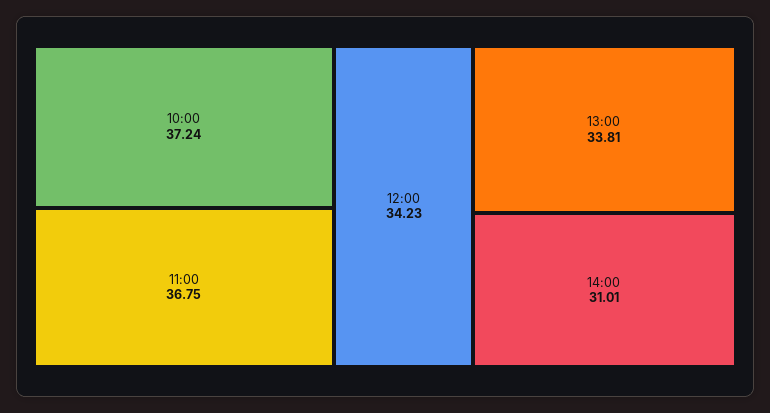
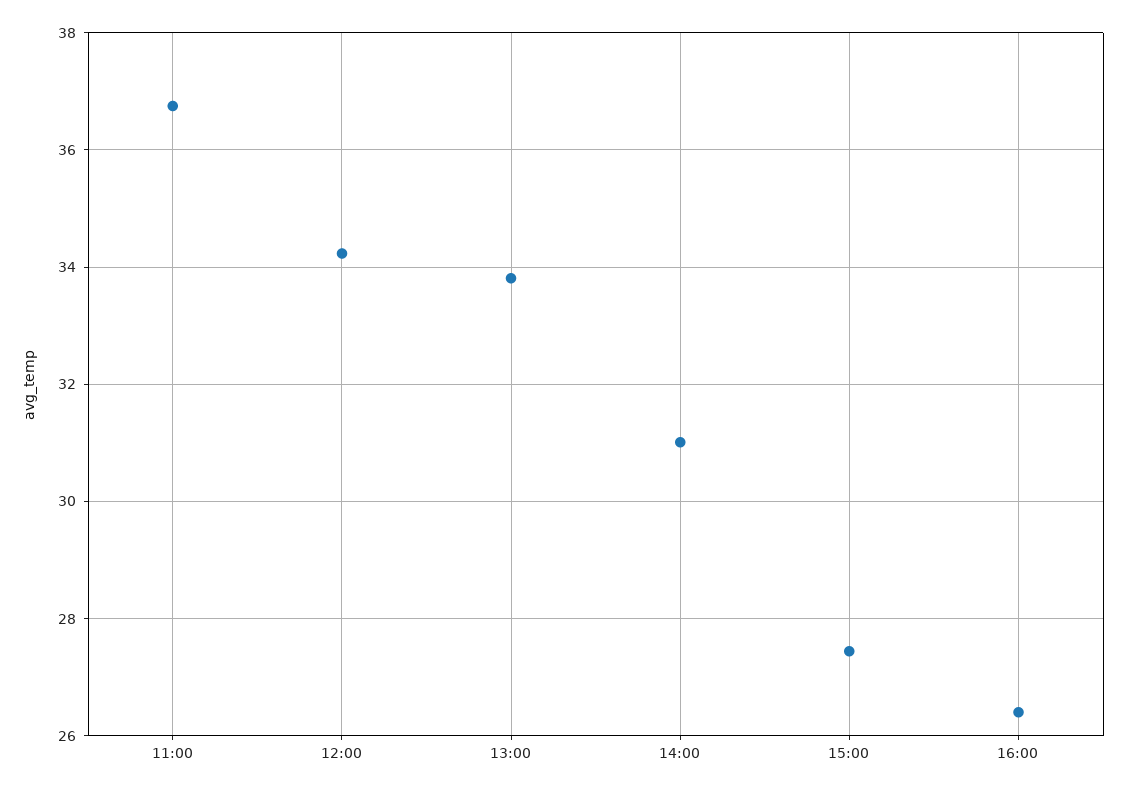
10:00: 37.24 -> none
15:00: none -> 27.4
16:00: none -> 26.4

